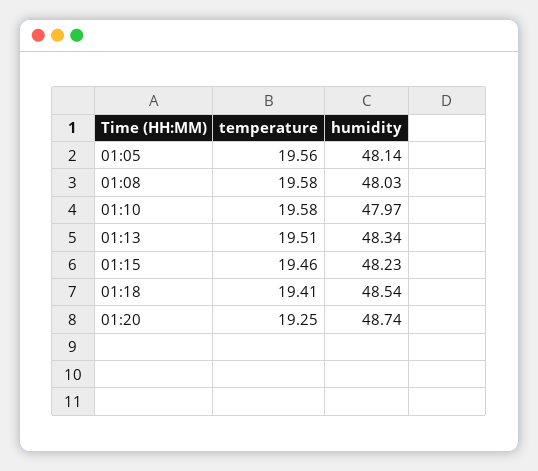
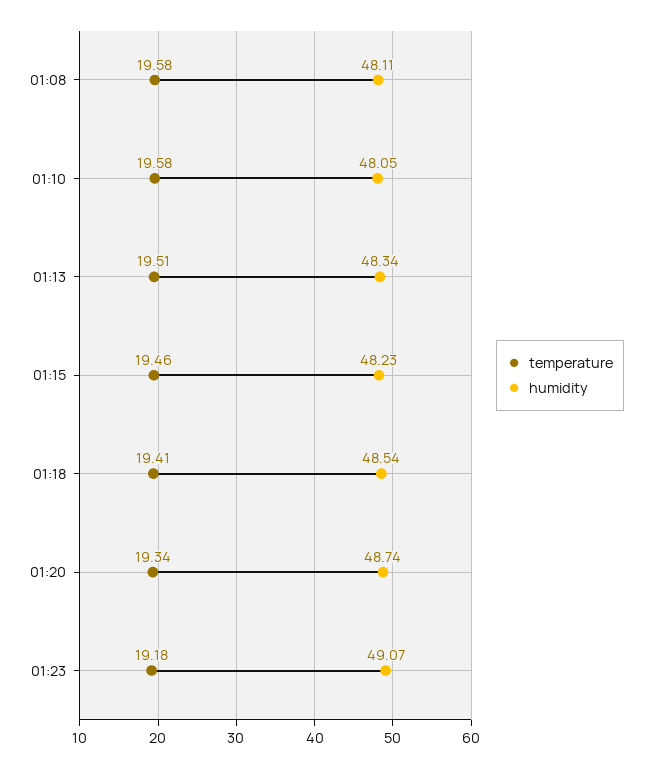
temperature, 01:05: 19.56 -> none
humidity, 01:05: 48.14 -> none
humidity, 01:08: 48.03 -> 48.11
humidity, 01:10: 47.97 -> 48.05
temperature, 01:20: 19.25 -> 19.34
temperature, 01:23: none -> 19.18
humidity, 01:23: none -> 49.07

